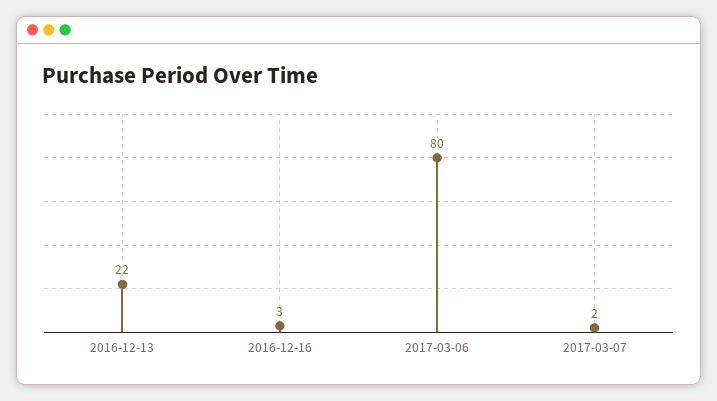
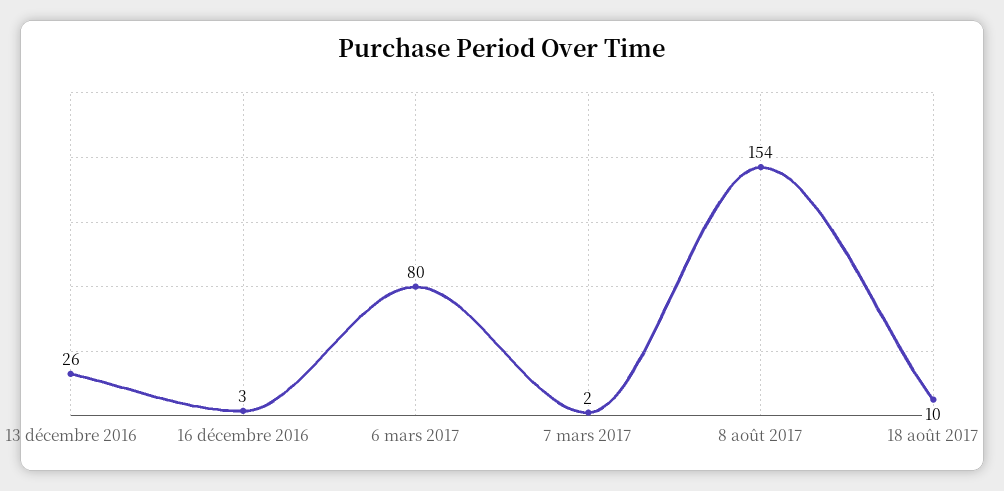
2016-12-13: 22 -> 26
8 août 2017: none -> 154
18 août 2017: none -> 10

